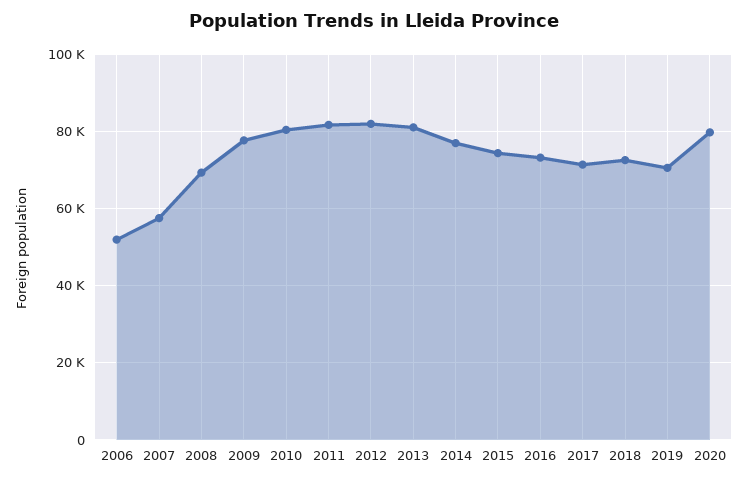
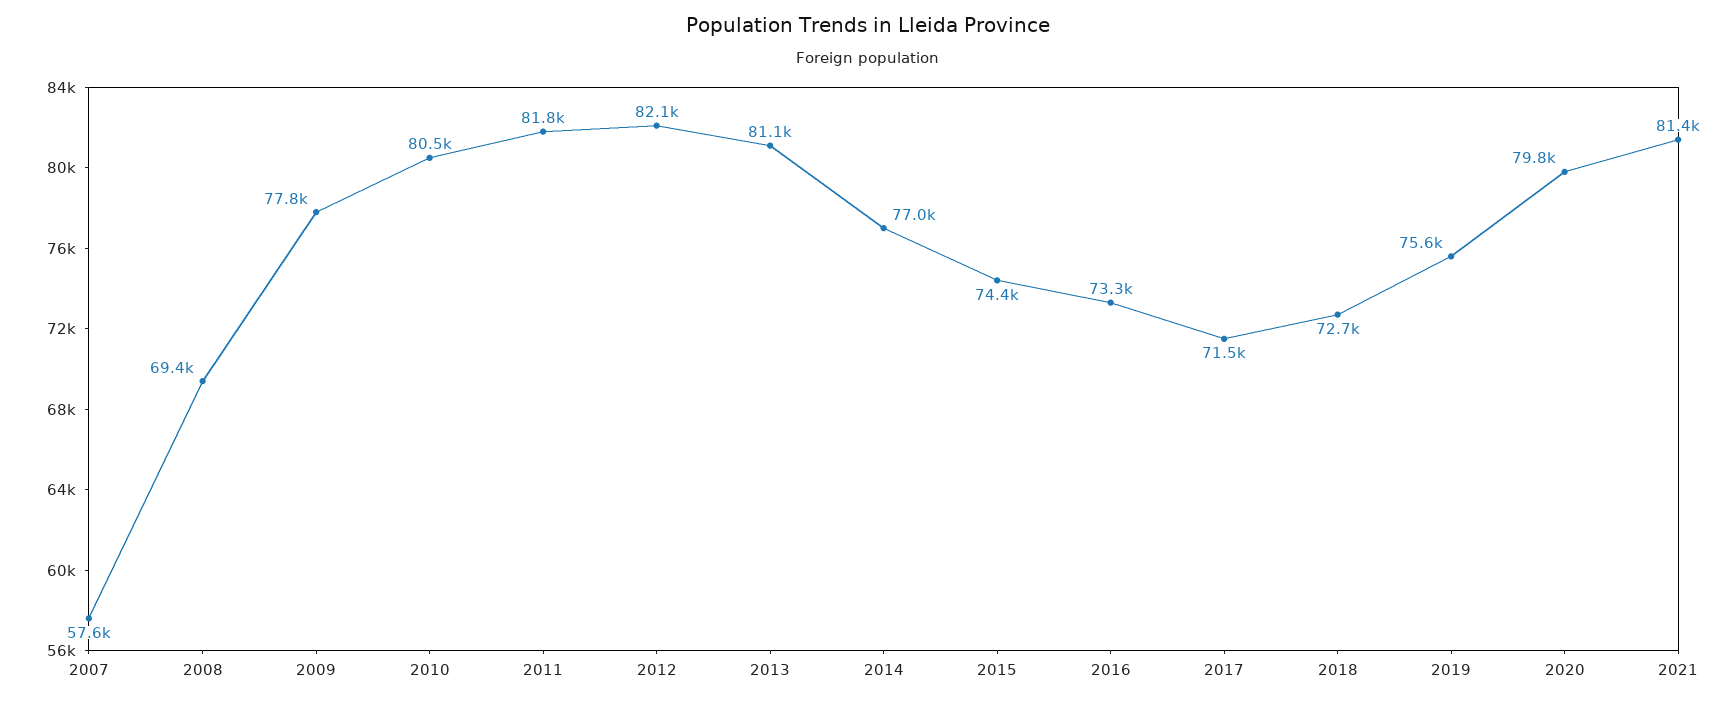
2006: 52000 -> none
2019: 70000 -> 75600
2021: none -> 81400

